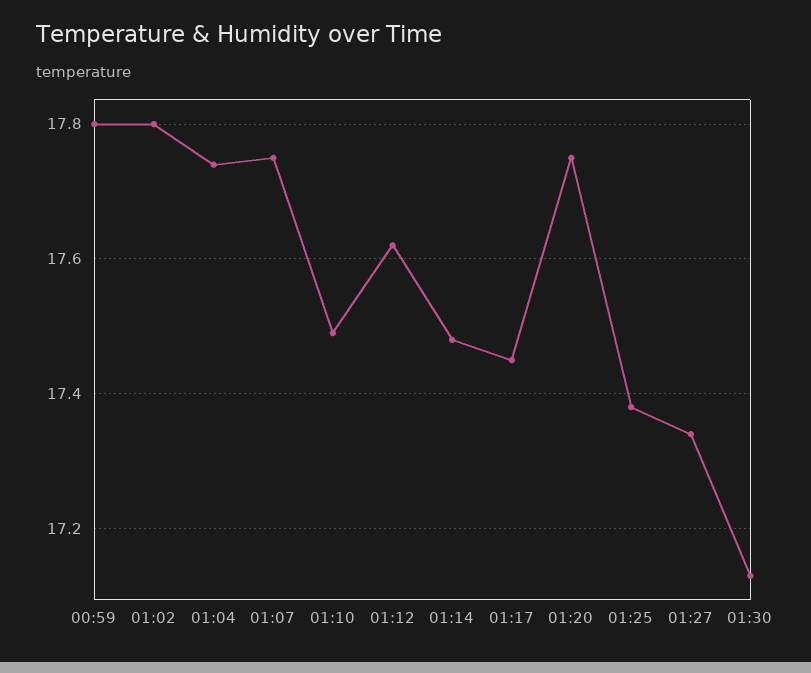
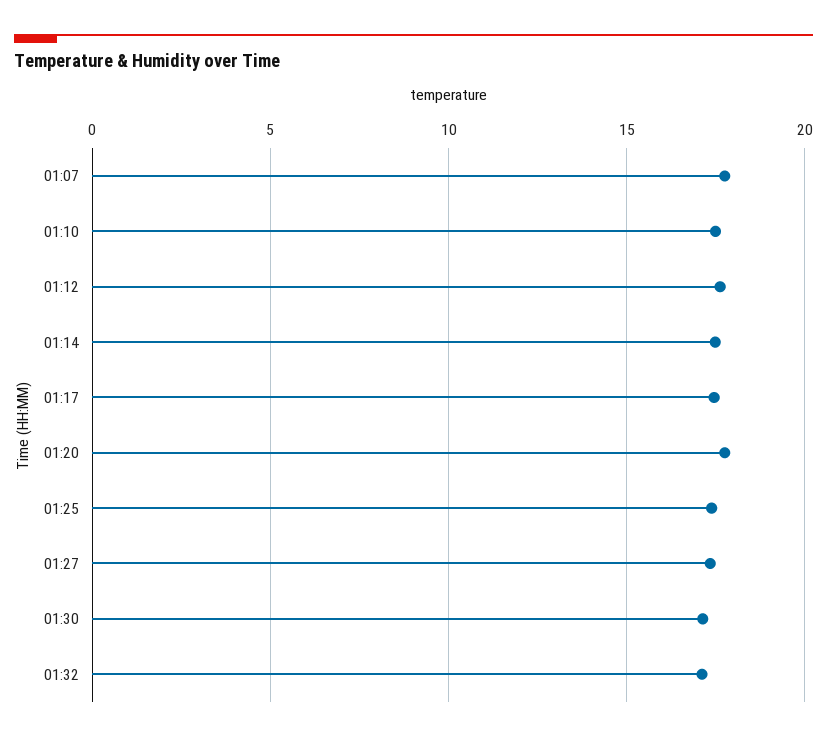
00:59: 17.8 -> none
01:02: 17.8 -> none
01:04: 17.75 -> none
01:32: none -> 17

